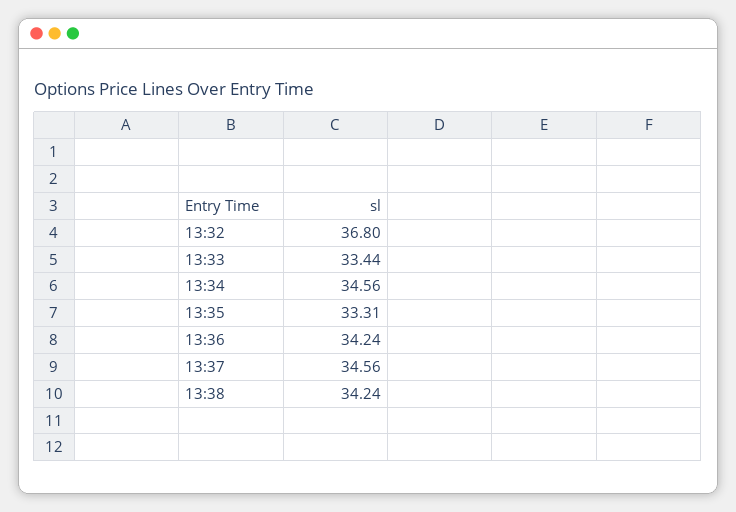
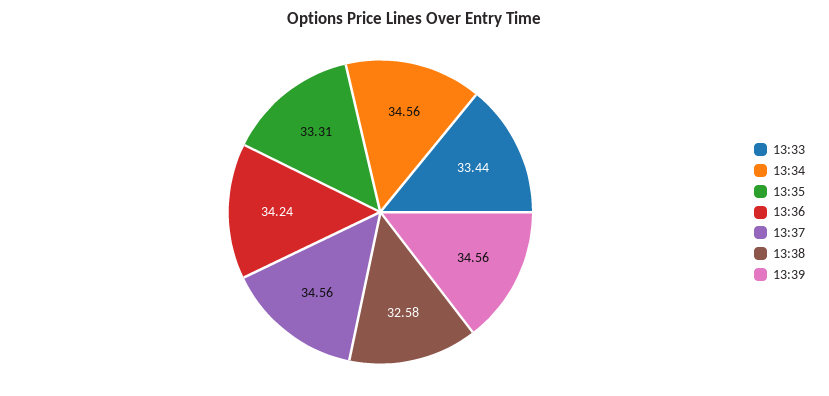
13:32: 36.8 -> none
13:38: 34.24 -> 32.58
13:39: none -> 34.56

